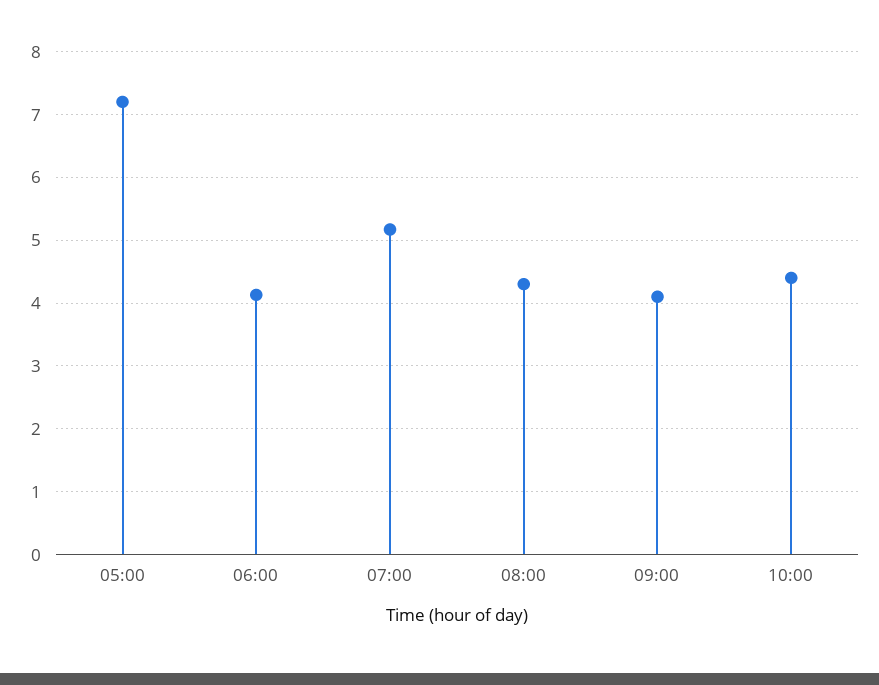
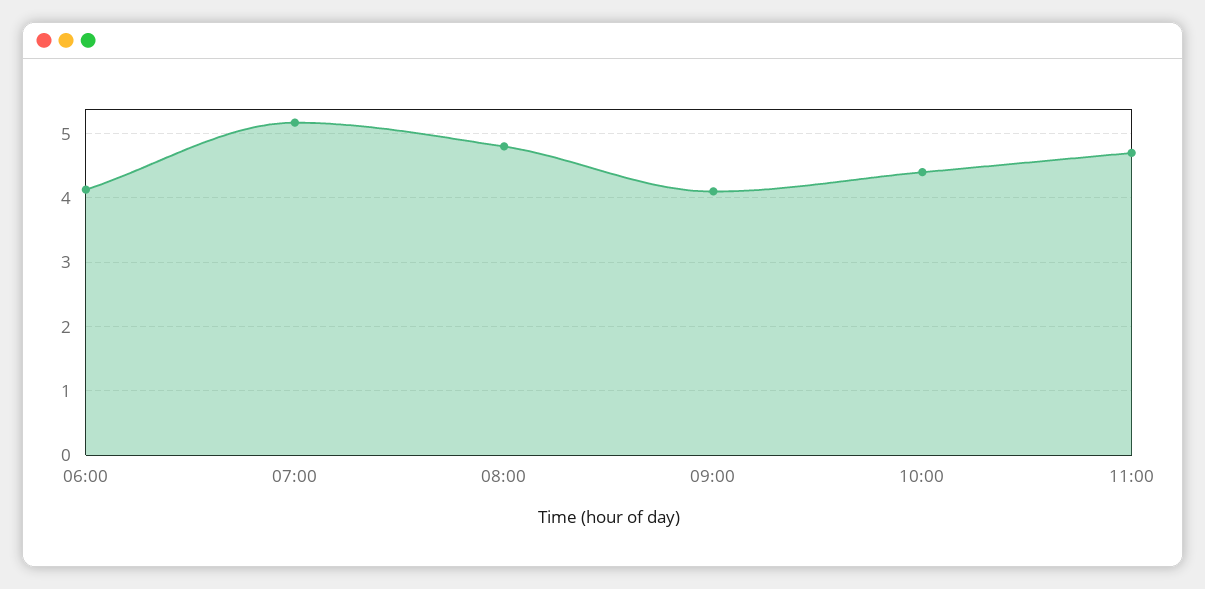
05:00: 7.2 -> none
08:00: 4.3 -> 4.8
11:00: none -> 4.7

